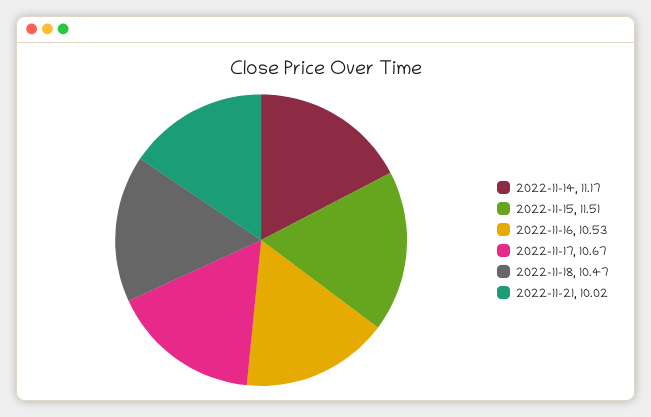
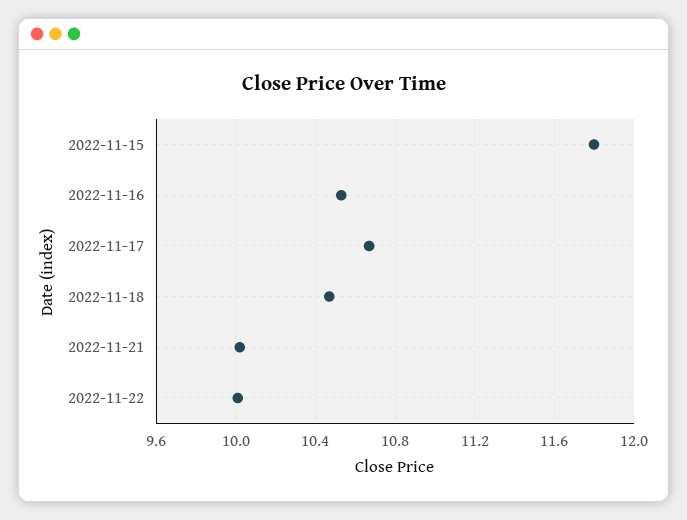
2022-11-14: 11.17 -> none
2022-11-15: 11.51 -> 11.8
2022-11-22: none -> 10

